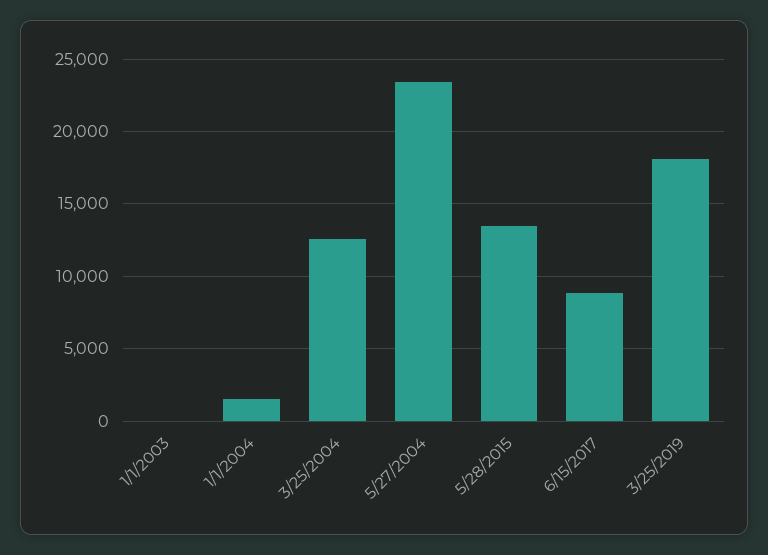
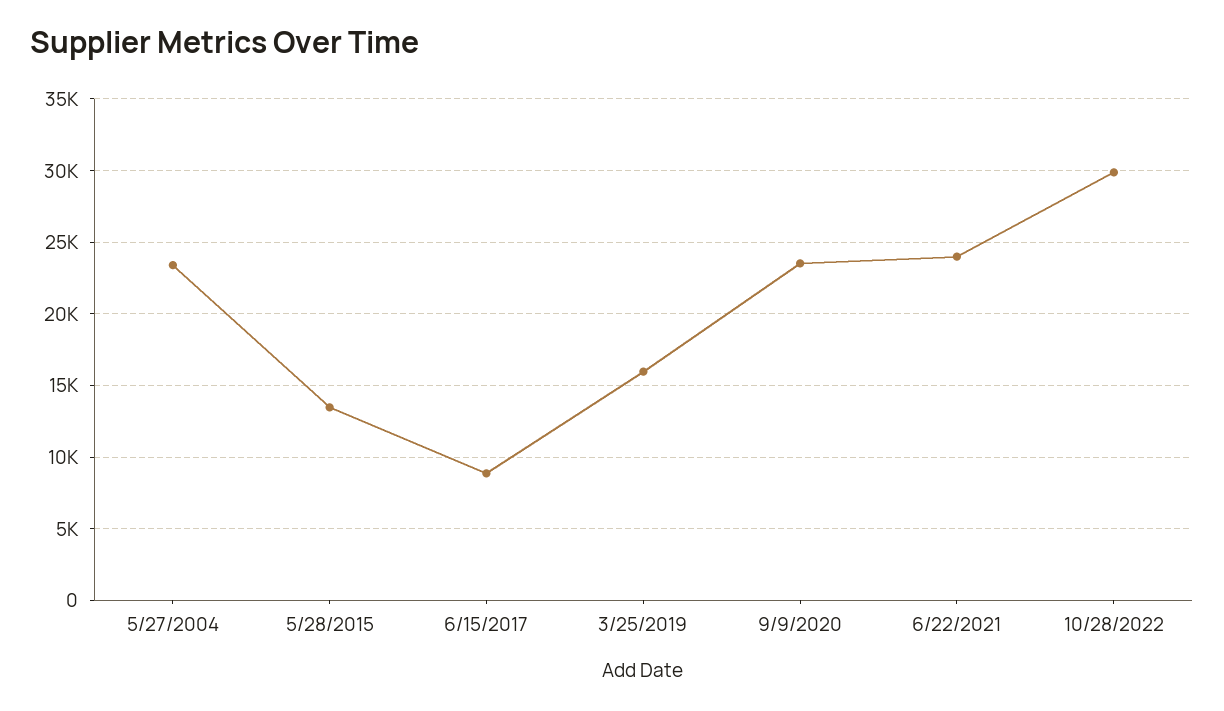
1/1/2003: 0 -> none
1/1/2004: 1500 -> none
3/25/2004: 12500 -> none
3/25/2019: 18000 -> 16000
9/9/2020: none -> 23500
6/22/2021: none -> 24000
10/28/2022: none -> 30000

